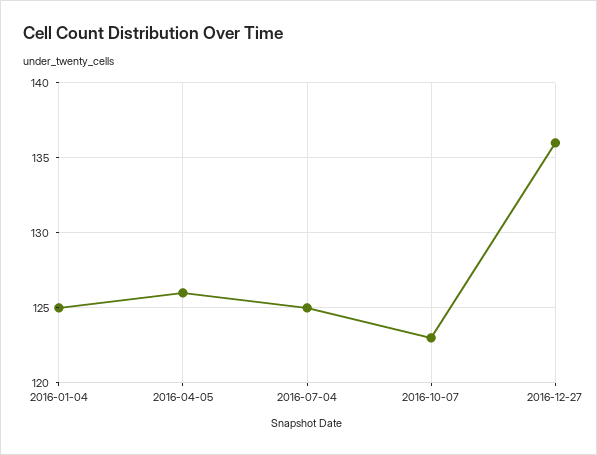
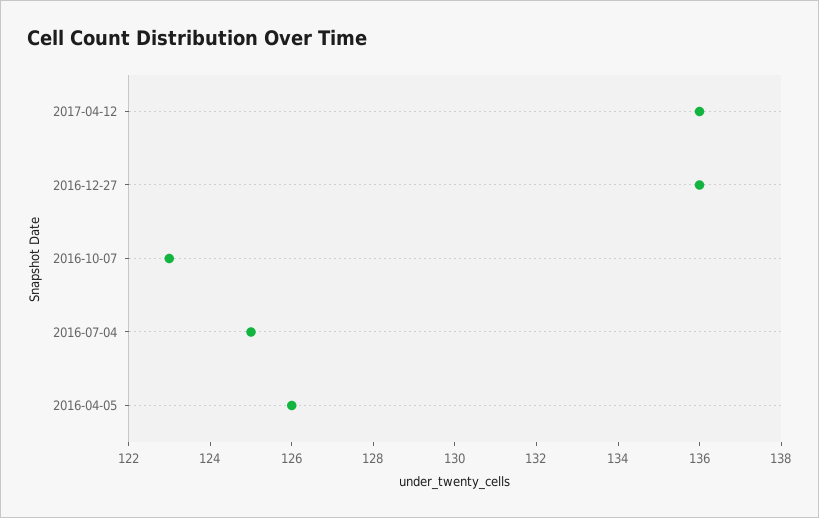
2016-01-04: 125 -> none
2017-04-12: none -> 136

